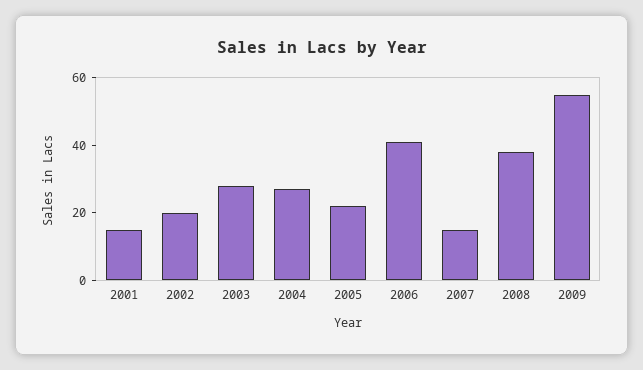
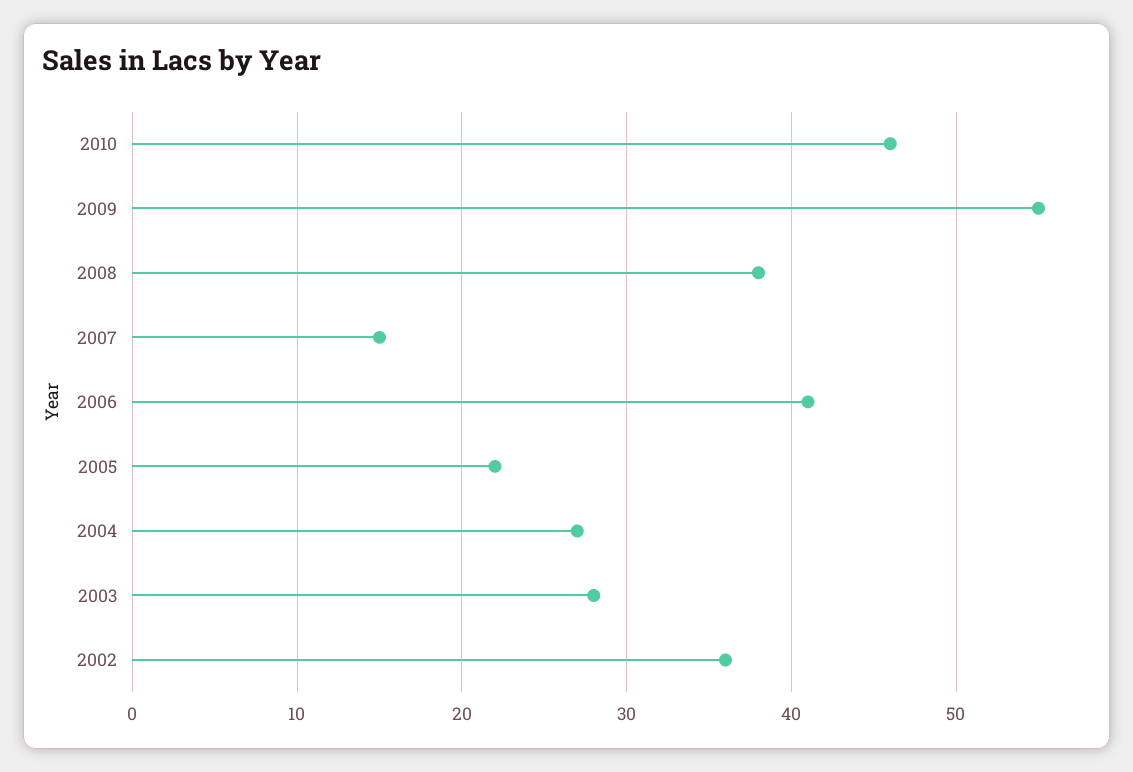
2001: 15 -> none
2002: 20 -> 36
2010: none -> 46

